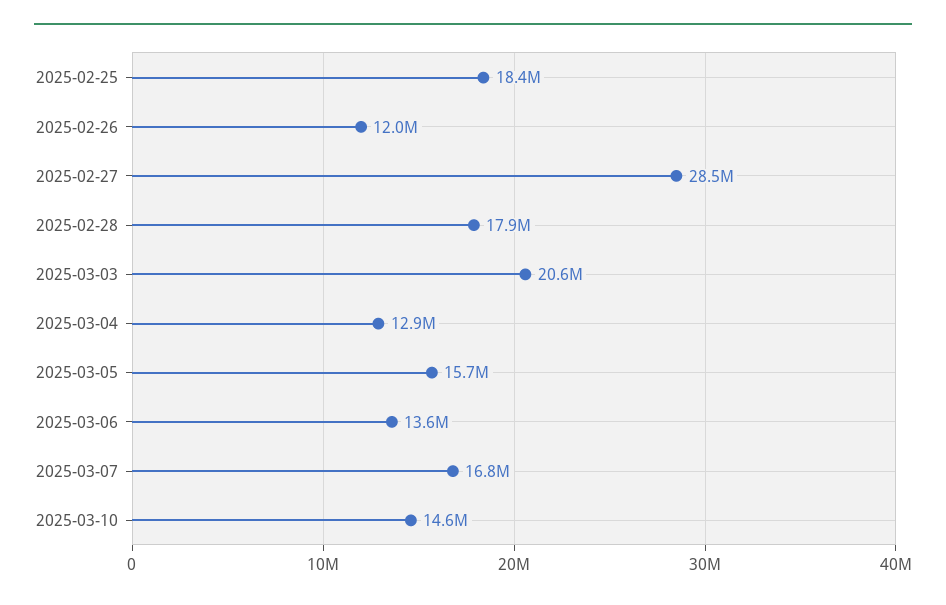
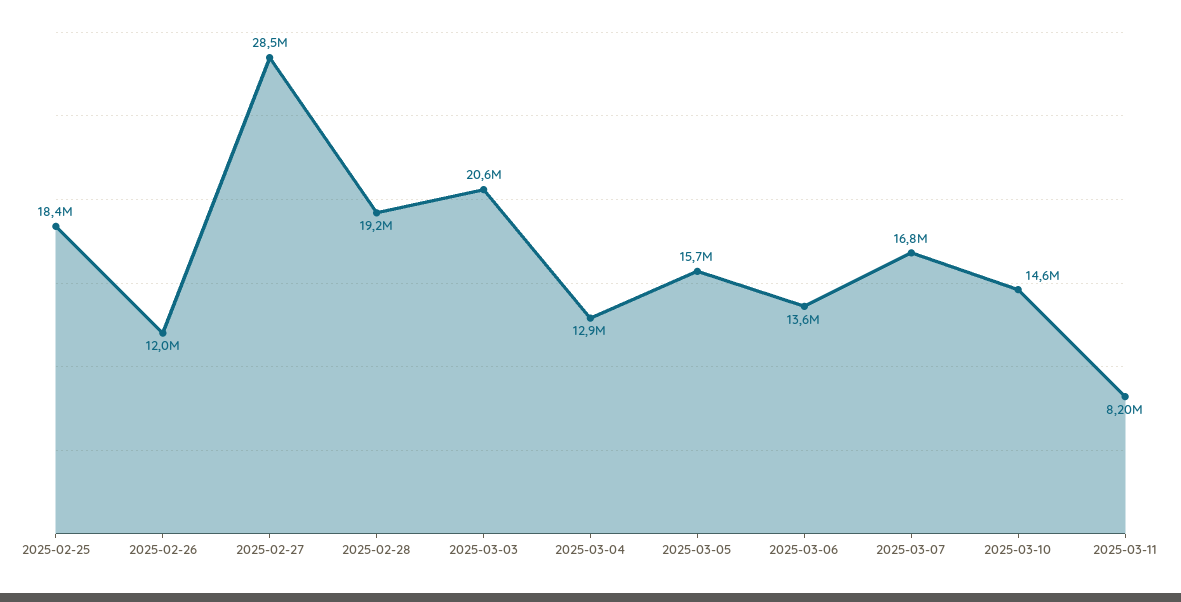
2025-02-28: 17900000 -> 19200000
2025-03-11: none -> 8200000

